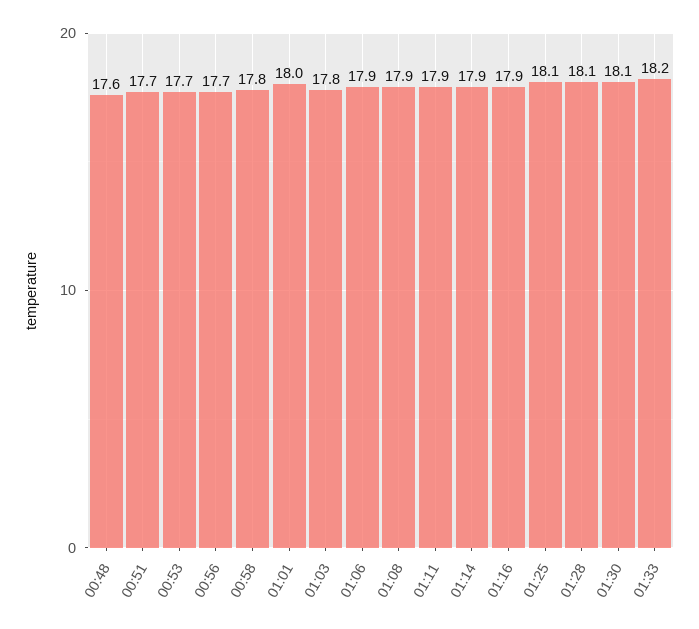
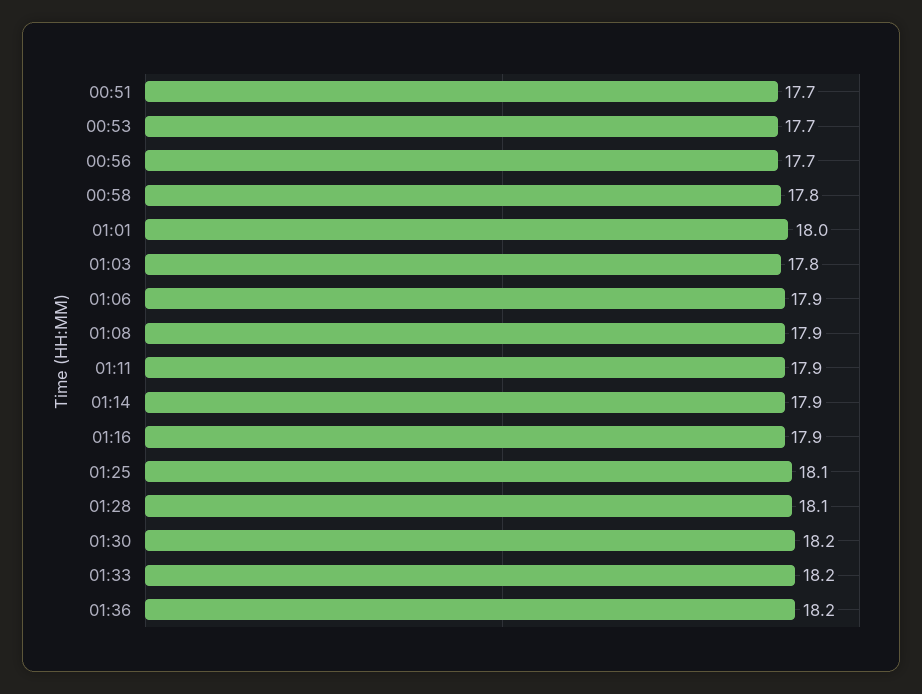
00:48: 17.6 -> none
01:30: 18.1 -> 18.2
01:36: none -> 18.2

